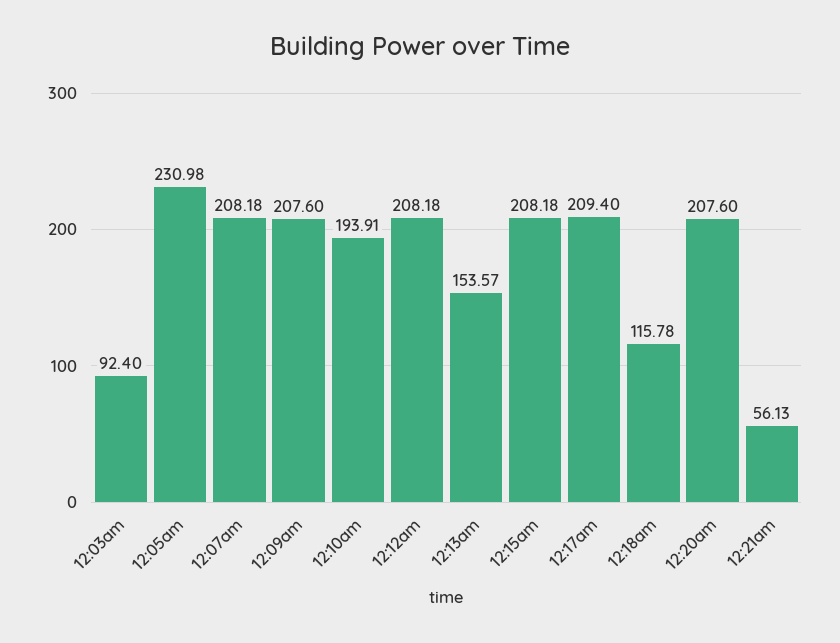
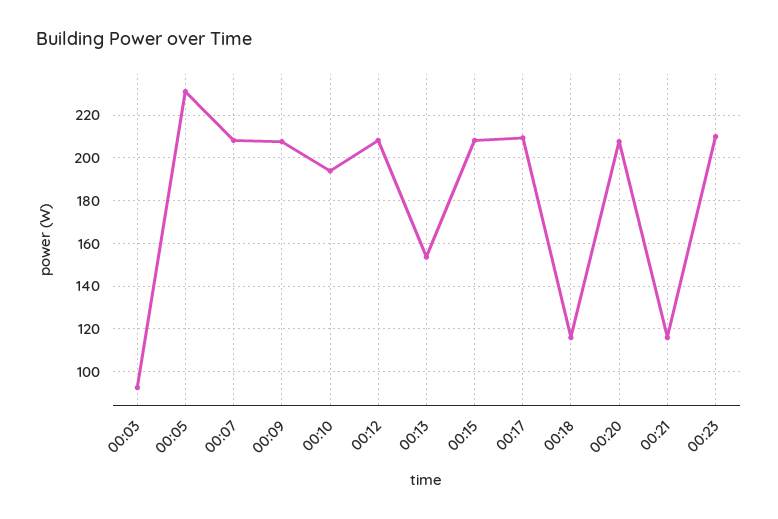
12:21am: 56.13 -> 115
00:23: none -> 210

